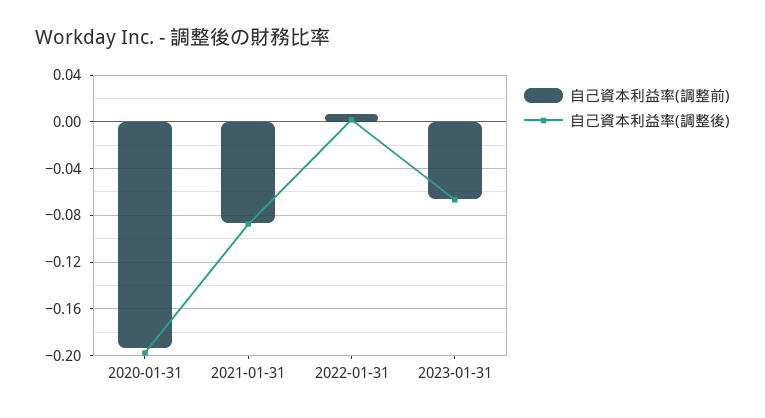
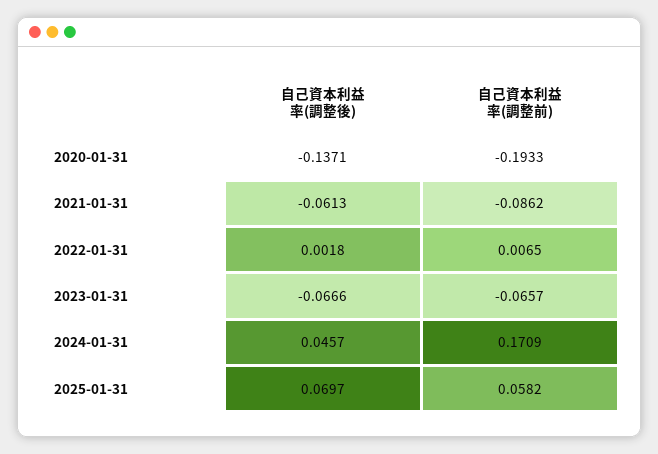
自己資本利益率(調整後), 2020-01-31: -0.2 -> -0.1371
自己資本利益率(調整後), 2021-01-31: -0.09 -> -0.0613
自己資本利益率(調整後), 2024-01-31: none -> 0.0457
自己資本利益率(調整前), 2024-01-31: none -> 0.1709
自己資本利益率(調整後), 2025-01-31: none -> 0.0697
自己資本利益率(調整前), 2025-01-31: none -> 0.0582

